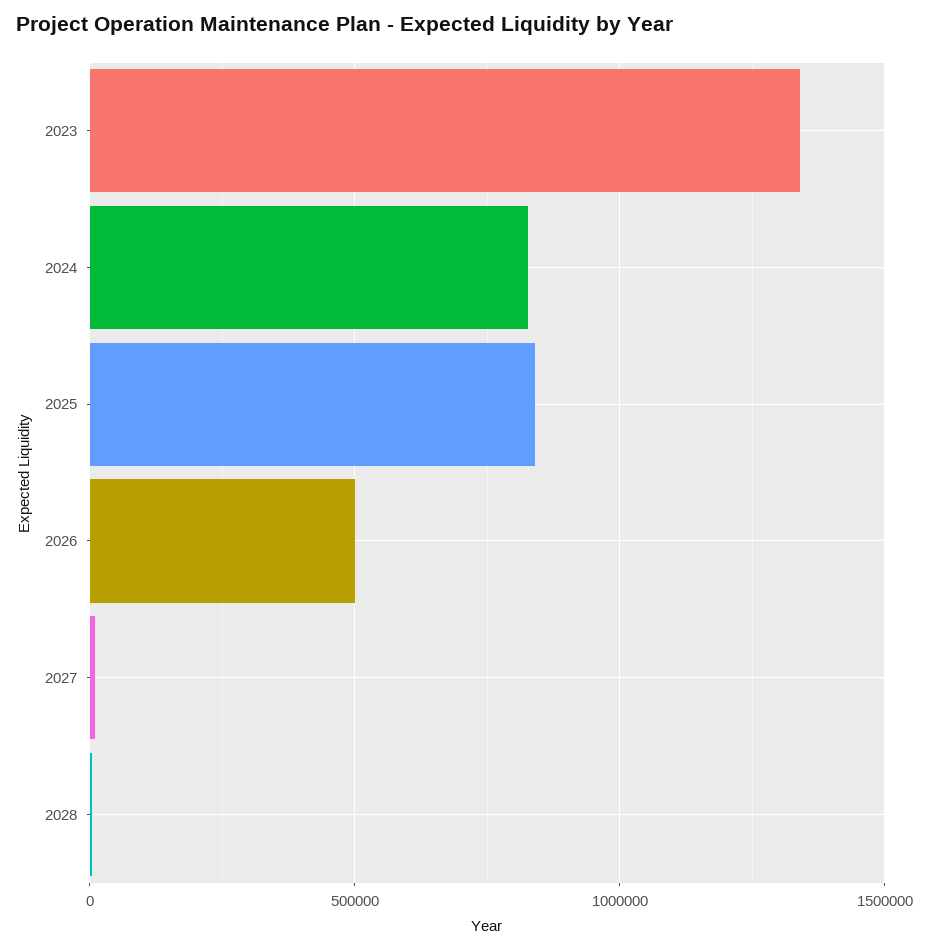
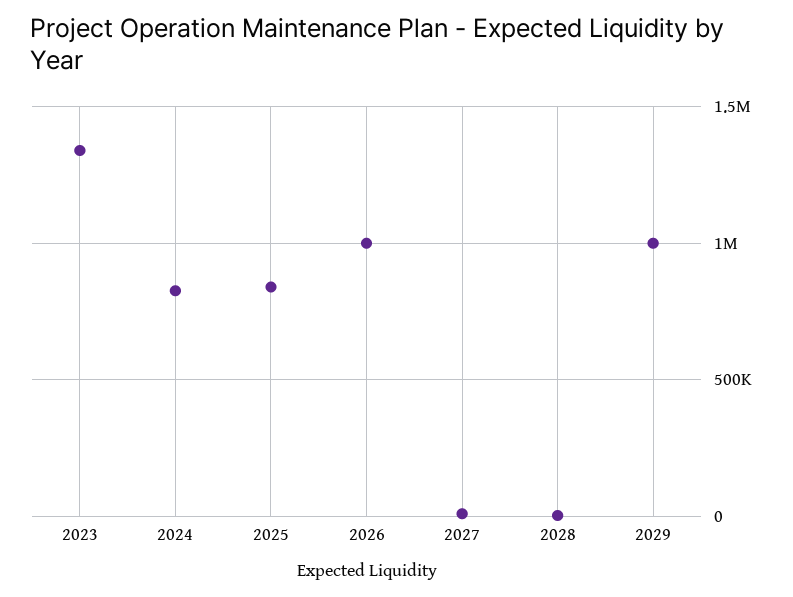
2026: 500000 -> 1000000
2029: none -> 1000000

